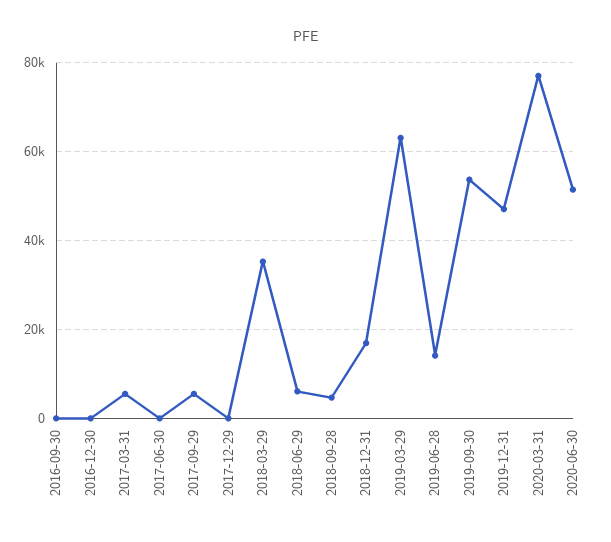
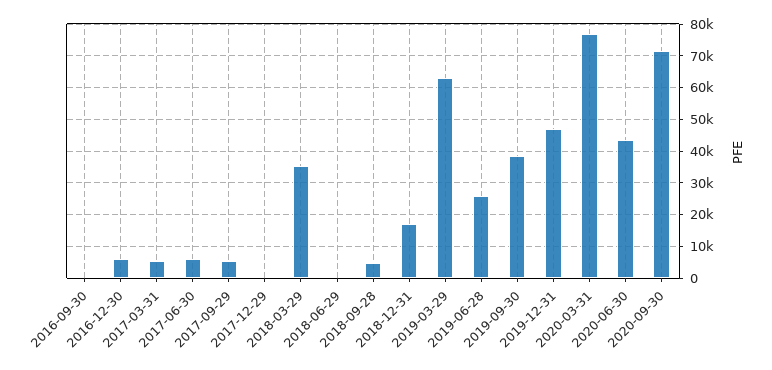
2016-12-30: 0 -> 6000
2017-06-30: 0 -> 6000
2018-06-29: 6000 -> 0
2019-06-28: 14000 -> 26000
2019-09-30: 54000 -> 38000
2020-06-30: 52000 -> 44000
2020-09-30: none -> 72000

